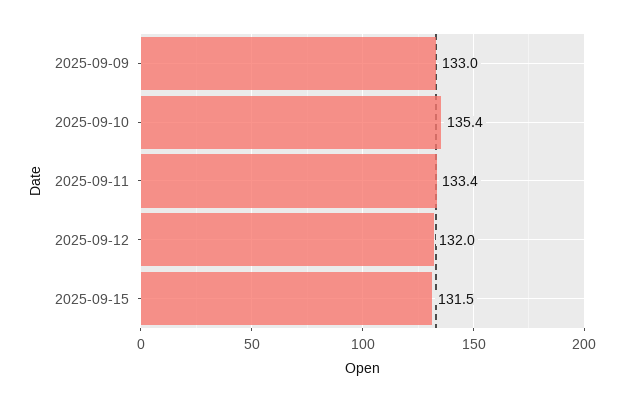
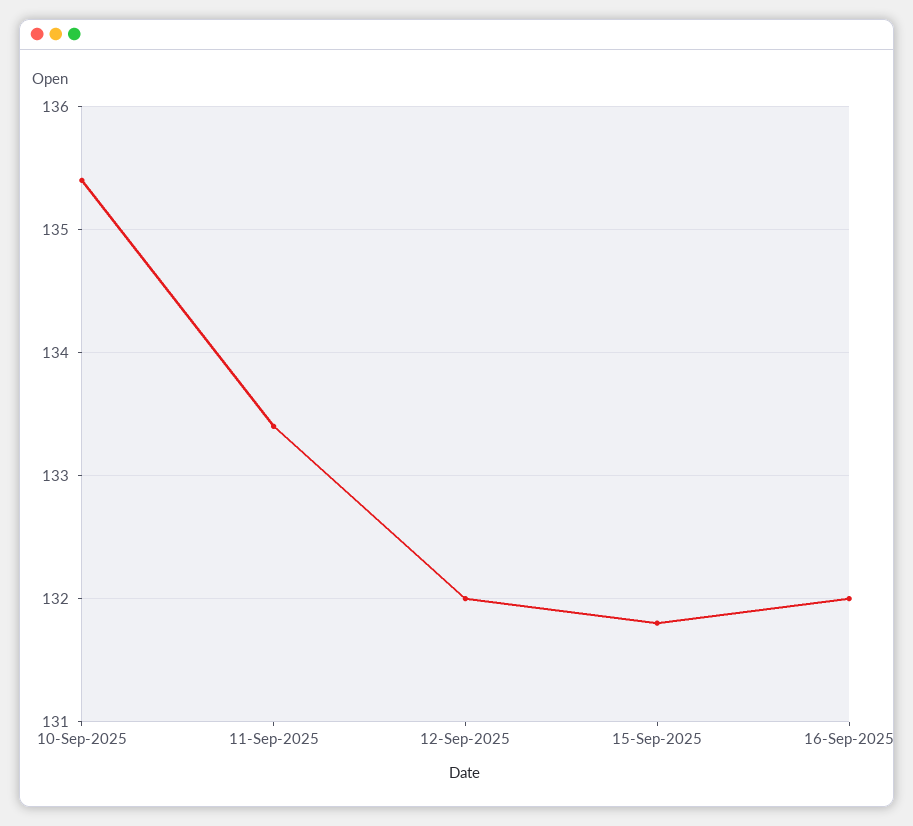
2025-09-09: 133 -> none
2025-09-15: 131.5 -> 131.8
16-Sep-2025: none -> 132

